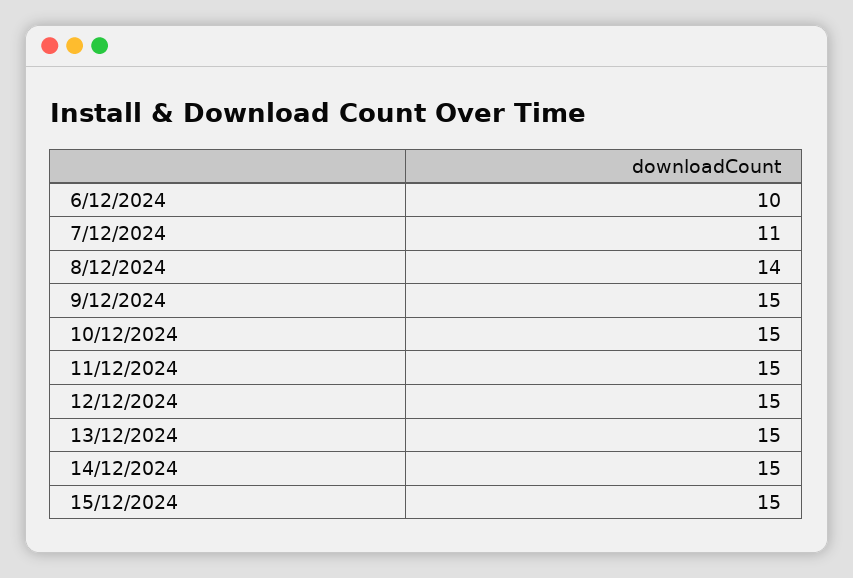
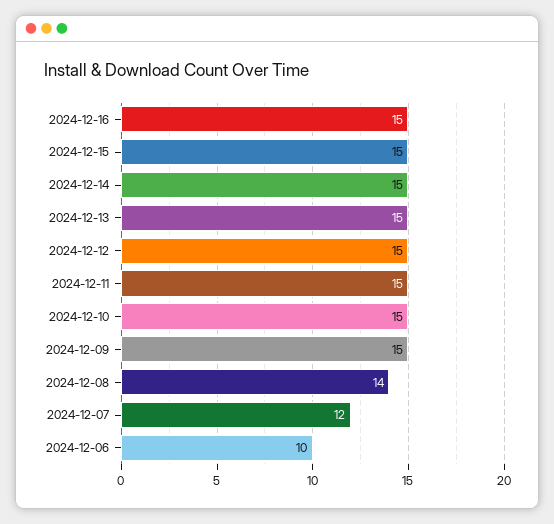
7/12/2024: 11 -> 12
2024-12-16: none -> 15

